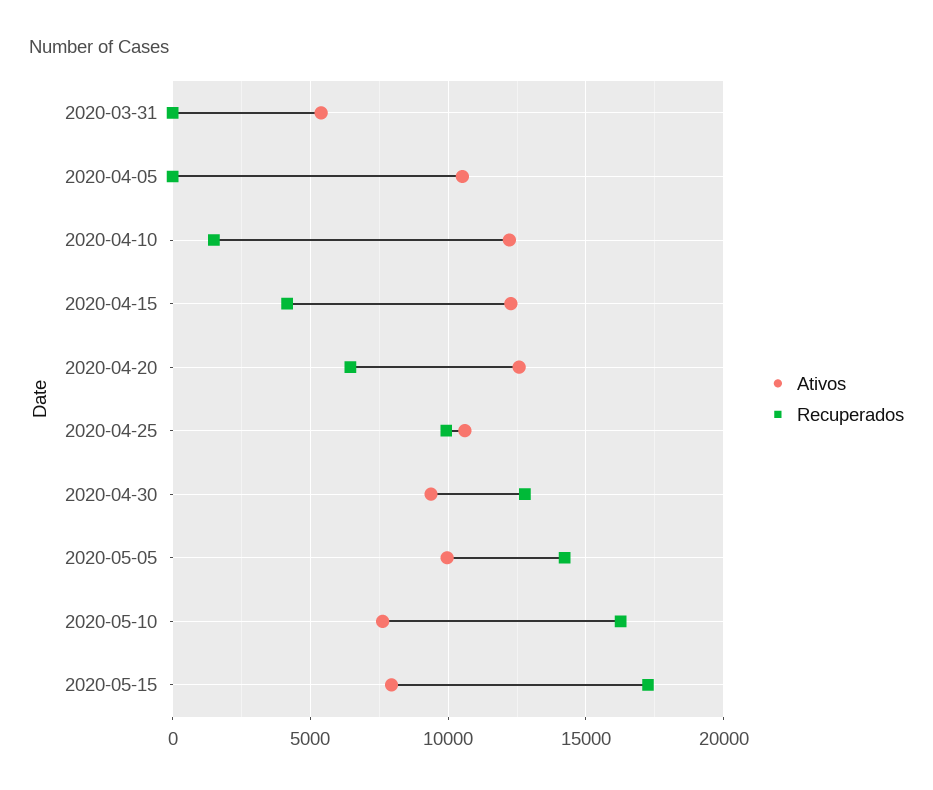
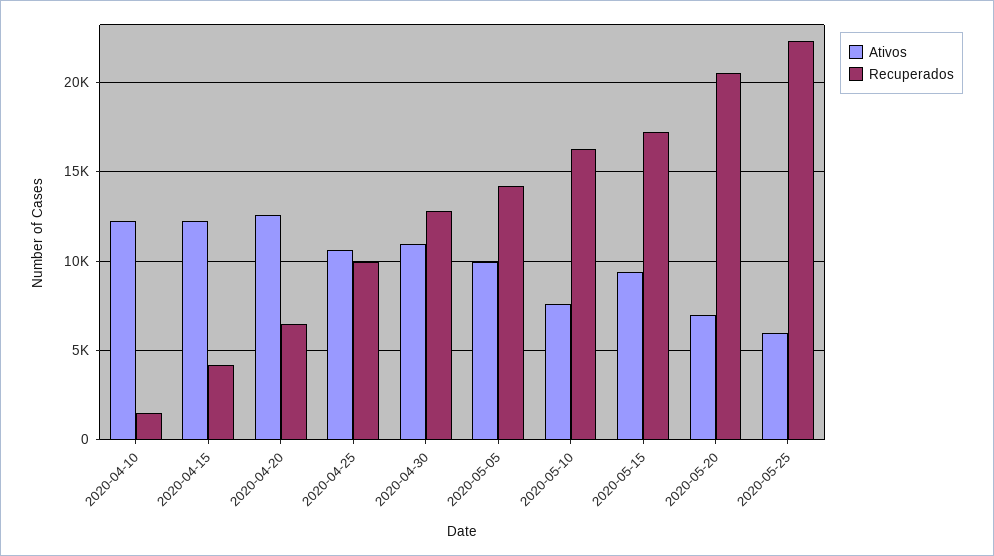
Ativos, 2020-03-31: 5500 -> none
Recuperados, 2020-03-31: 0 -> none
Ativos, 2020-04-05: 10500 -> none
Recuperados, 2020-04-05: 0 -> none
Ativos, 2020-04-30: 9500 -> 11000
Ativos, 2020-05-15: 8000 -> 9500
Ativos, 2020-05-20: none -> 7000
Recuperados, 2020-05-20: none -> 20500
Ativos, 2020-05-25: none -> 6000
Recuperados, 2020-05-25: none -> 22500

